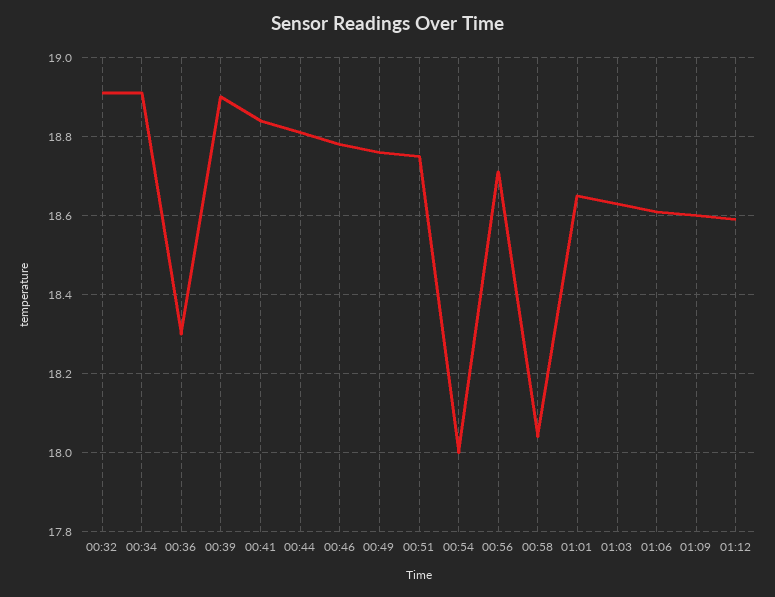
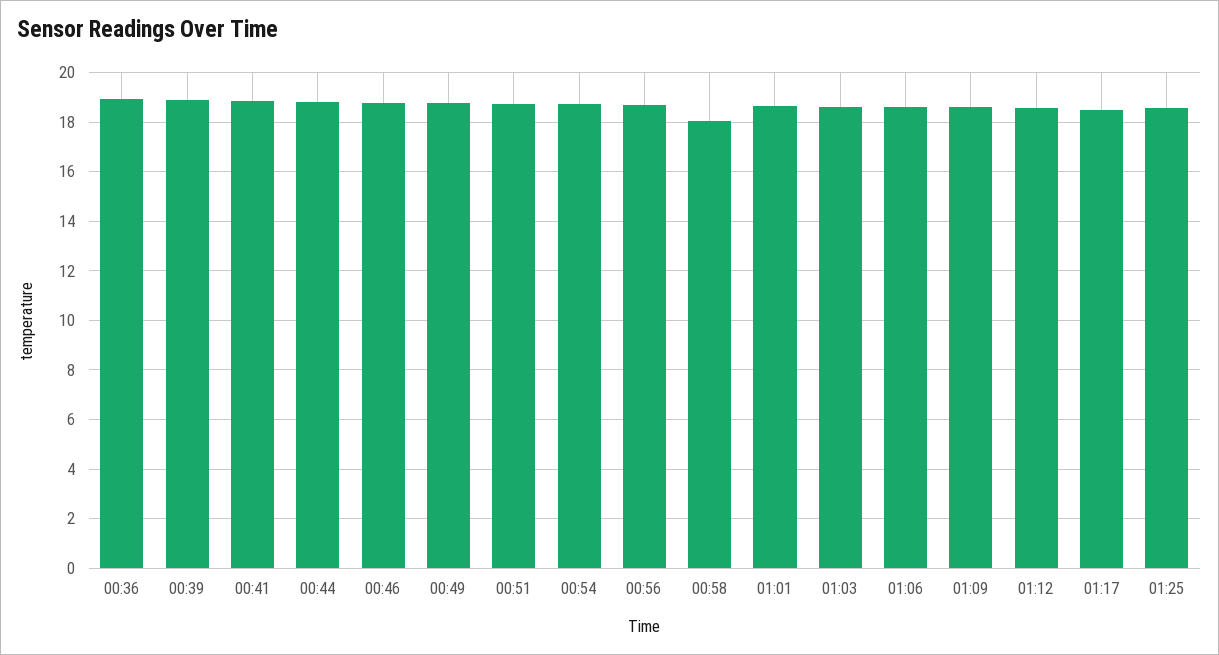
00:32: 18.9 -> none
00:34: 18.9 -> none
00:36: 18.3 -> 19
00:54: 18 -> 18.75
01:17: none -> 18.5
01:25: none -> 18.5

